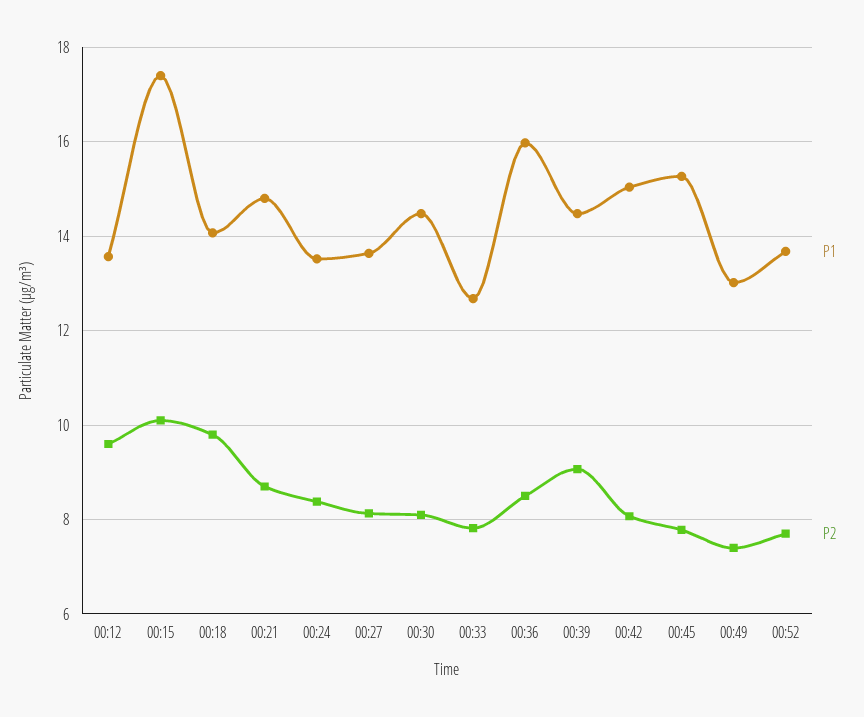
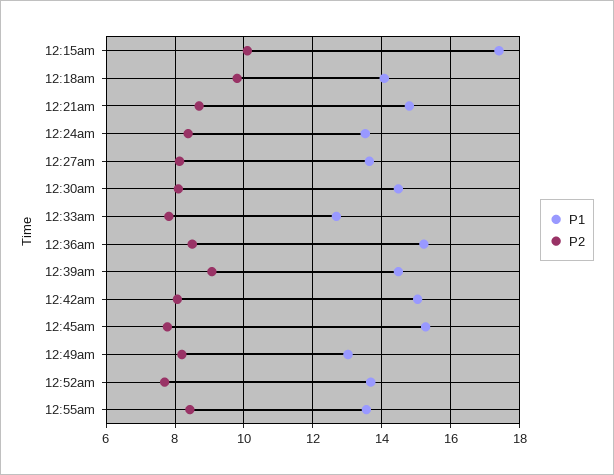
P1, 00:12: 13.6 -> none
P2, 00:12: 9.6 -> none
P1, 00:36: 16 -> 15.2
P2, 00:49: 7.4 -> 8.2
P1, 12:55am: none -> 13.6
P2, 12:55am: none -> 8.4

